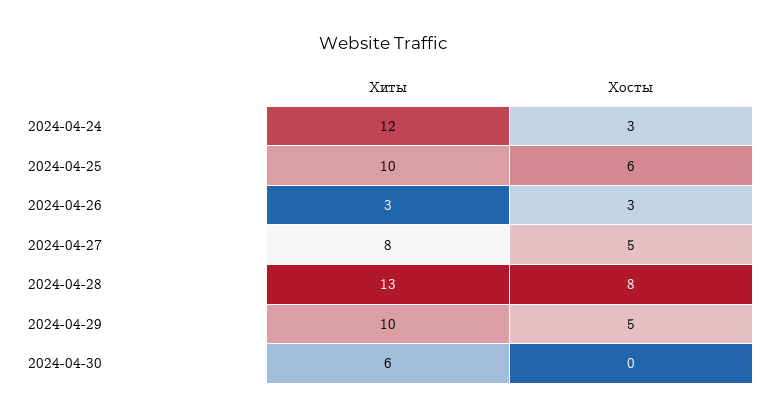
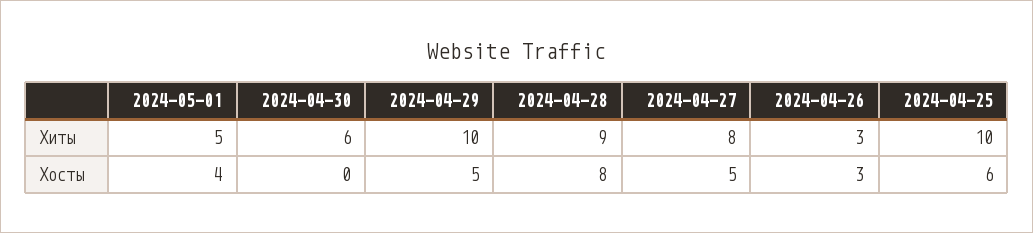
Хиты, 2024-04-24: 12 -> none
Хосты, 2024-04-24: 3 -> none
Хиты, 2024-04-28: 13 -> 9
Хиты, 2024-05-01: none -> 5
Хосты, 2024-05-01: none -> 4

